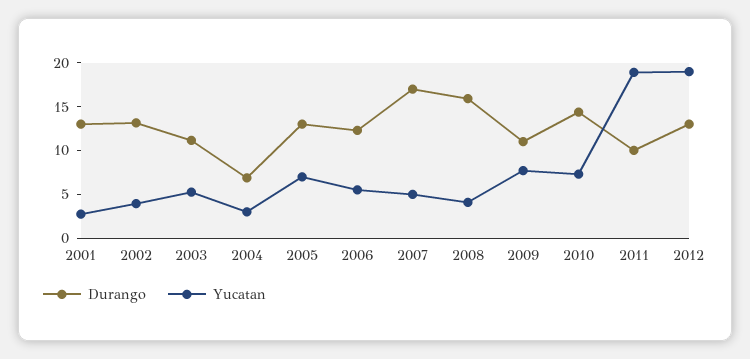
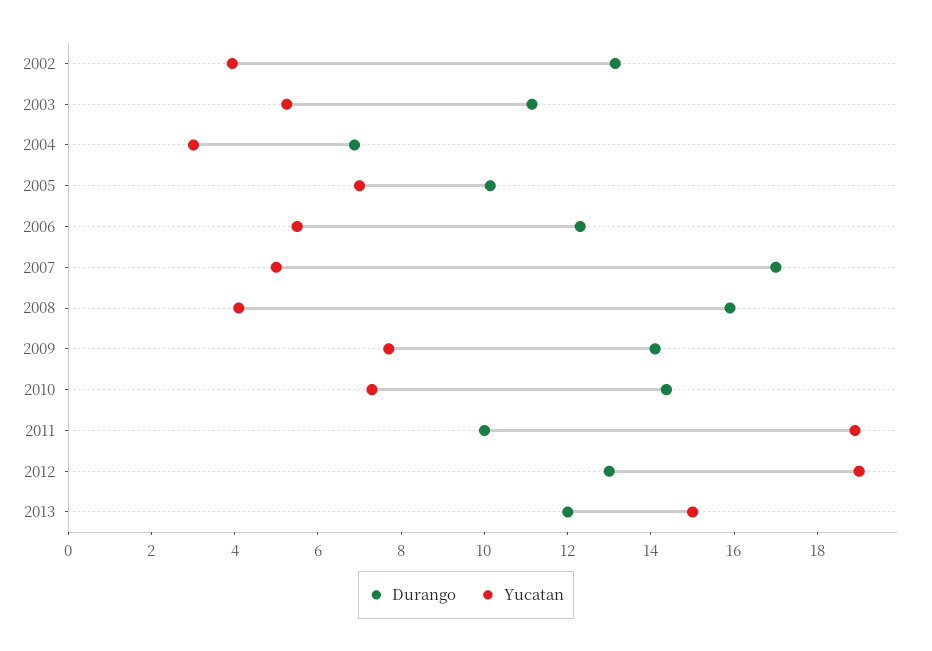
Durango, 2001: 13 -> none
Yucatan, 2001: 3 -> none
Durango, 2005: 13 -> 10
Durango, 2009: 11 -> 14
Durango, 2013: none -> 12
Yucatan, 2013: none -> 15

